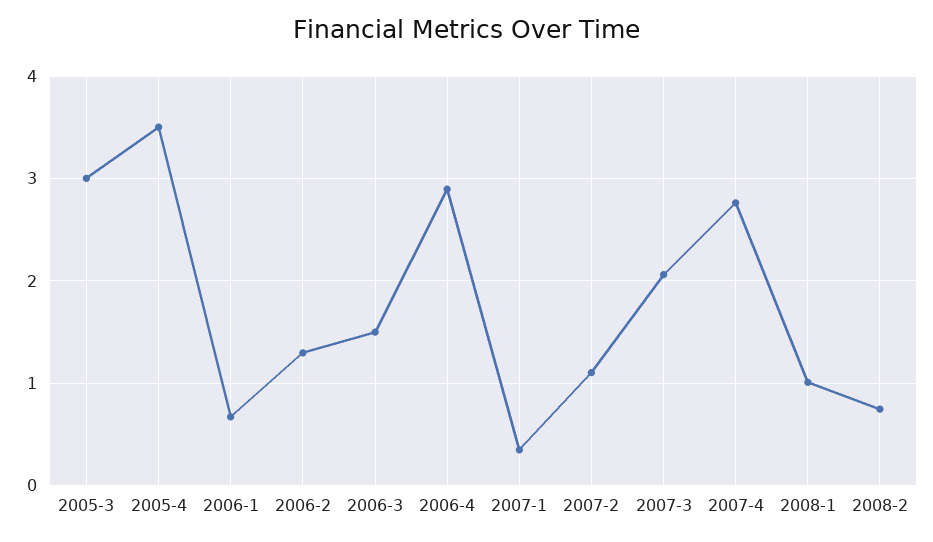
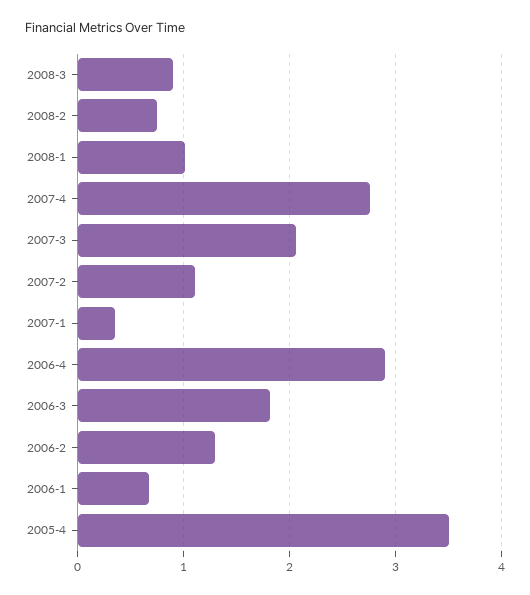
2005-3: 3 -> none
2006-3: 1.5 -> 1.8
2008-3: none -> 0.9

